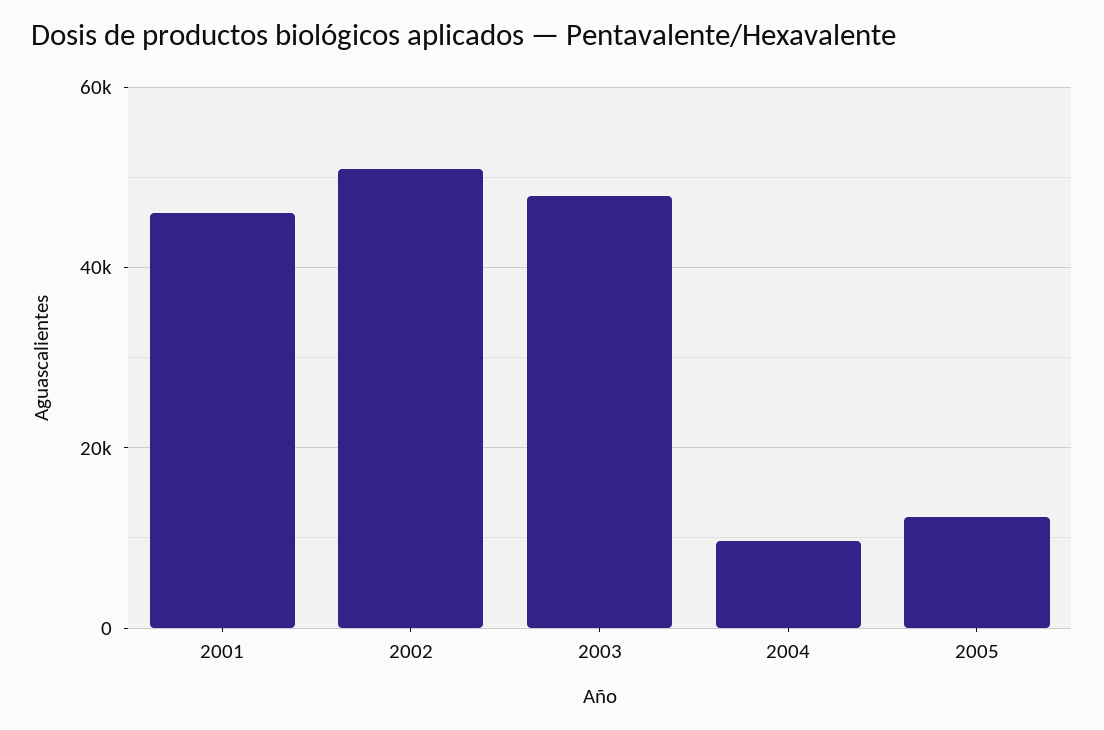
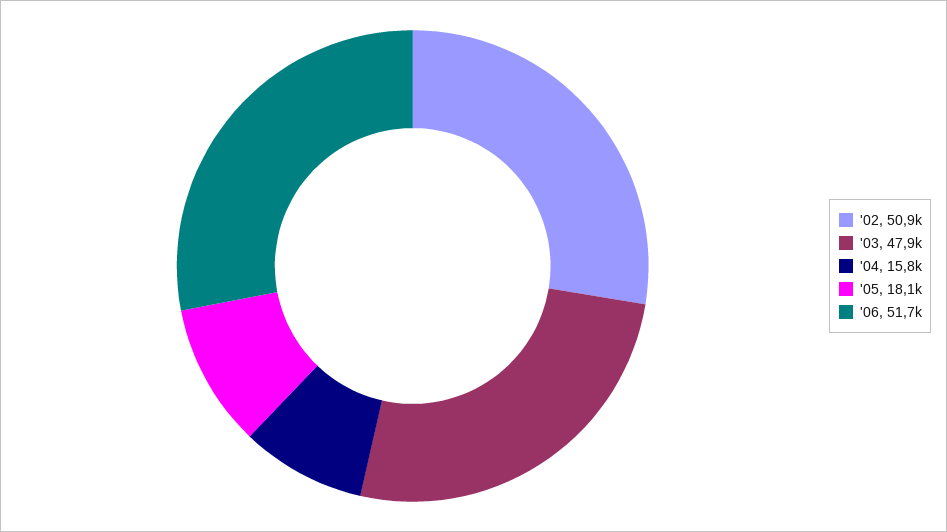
2001: 46000 -> none
2004: 10000 -> 15800
2005: 12000 -> 18100
'06: none -> 51700

